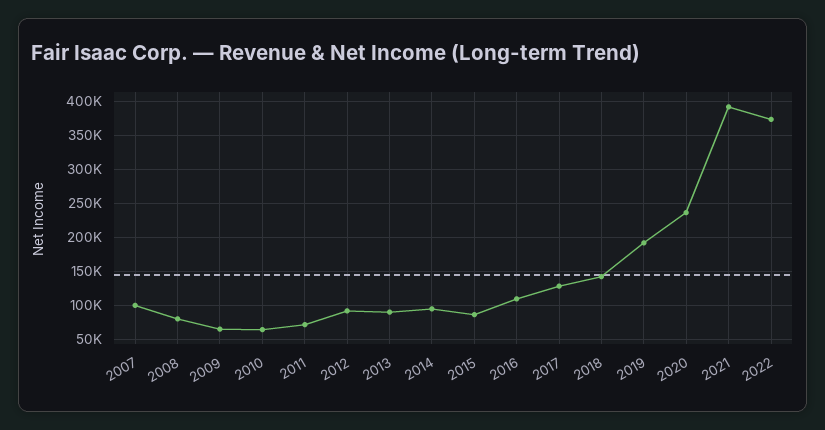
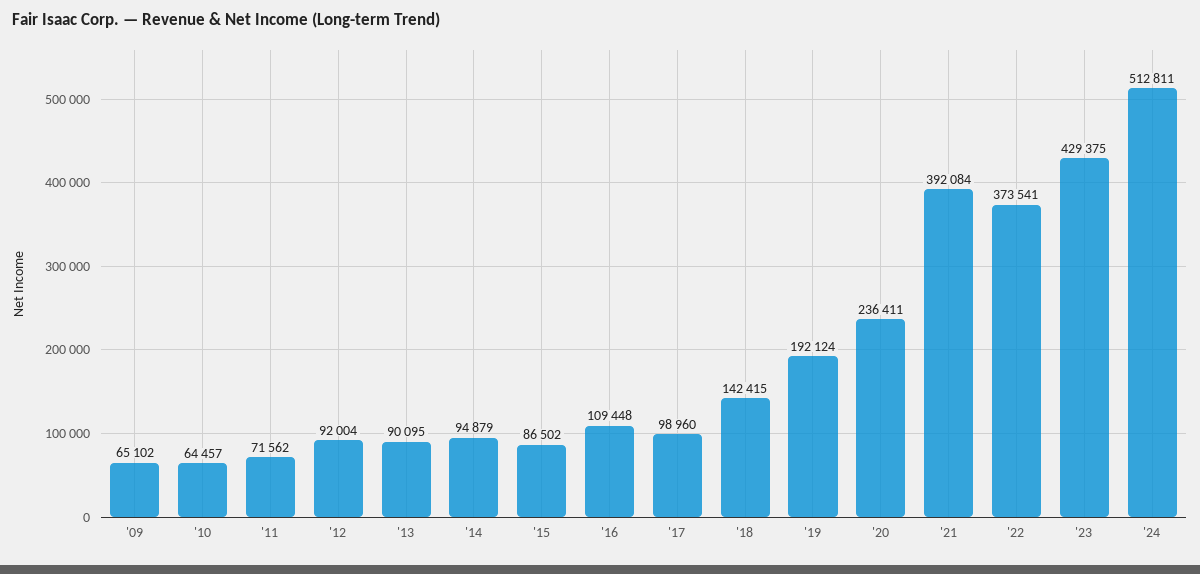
2007: 100000 -> none
2008: 80000 -> none
2017: 130000 -> 98960
'23: none -> 429375
'24: none -> 512811

